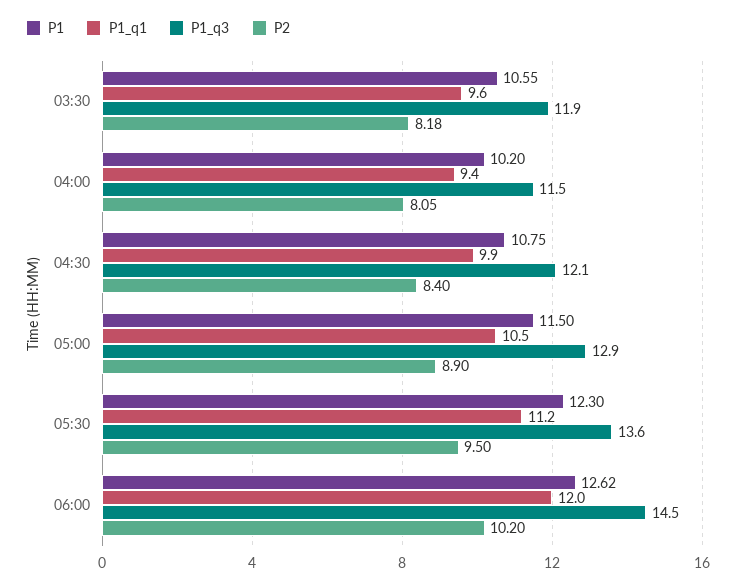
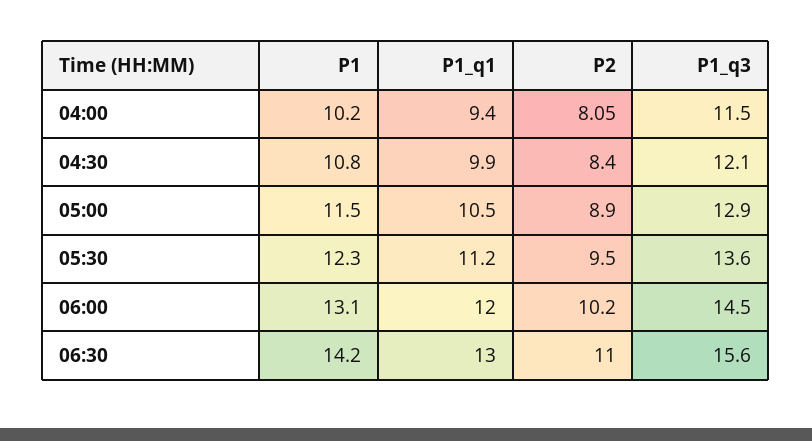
P1, 03:30: 10.55 -> none
P1_q1, 03:30: 9.6 -> none
P1_q3, 03:30: 11.9 -> none
P2, 03:30: 8.18 -> none
P1, 06:00: 12.62 -> 13.1
P1, 06:30: none -> 14.2
P1_q1, 06:30: none -> 13
P2, 06:30: none -> 11
P1_q3, 06:30: none -> 15.6

